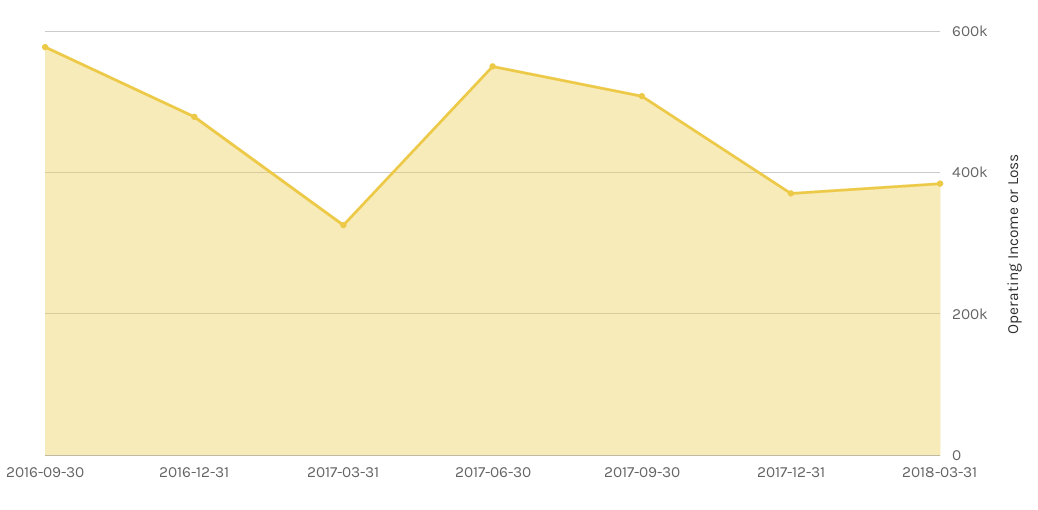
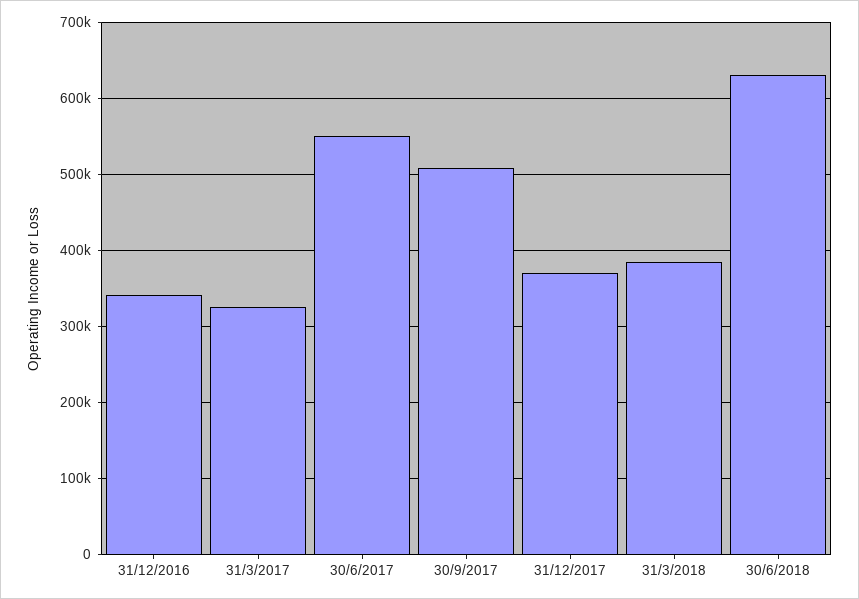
2016-09-30: 580000 -> none
2016-12-31: 480000 -> 340000
30/6/2018: none -> 630000

